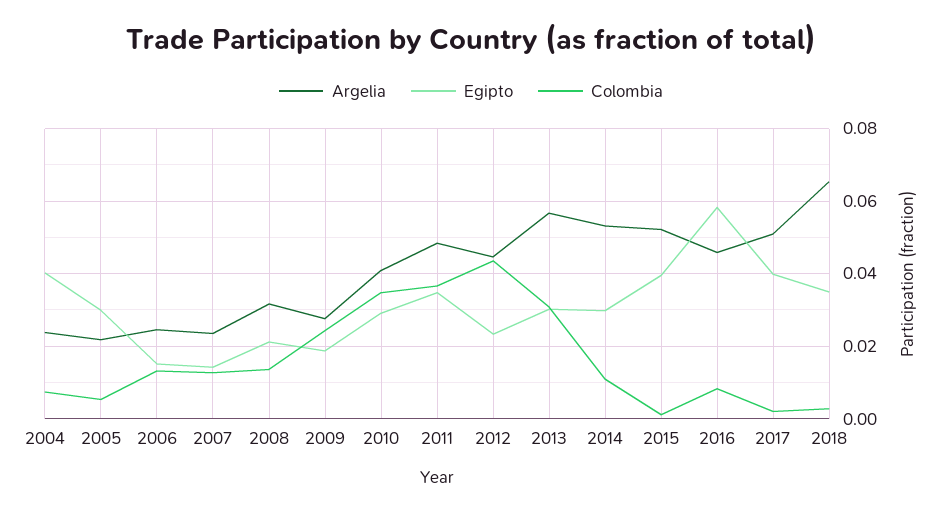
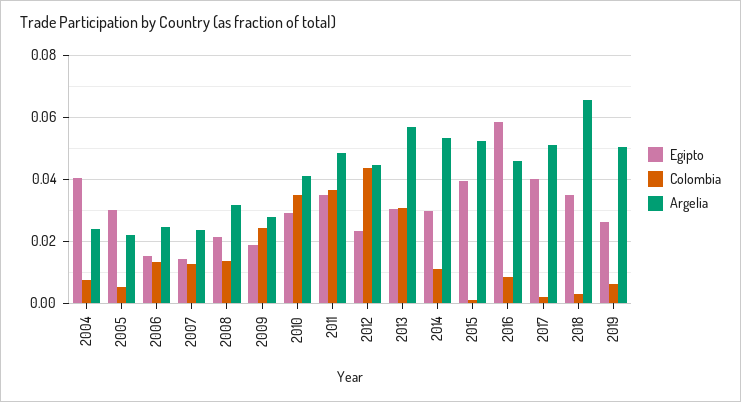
Egipto, 2019: none -> 0.026
Colombia, 2019: none -> 0.006
Argelia, 2019: none -> 0.05

